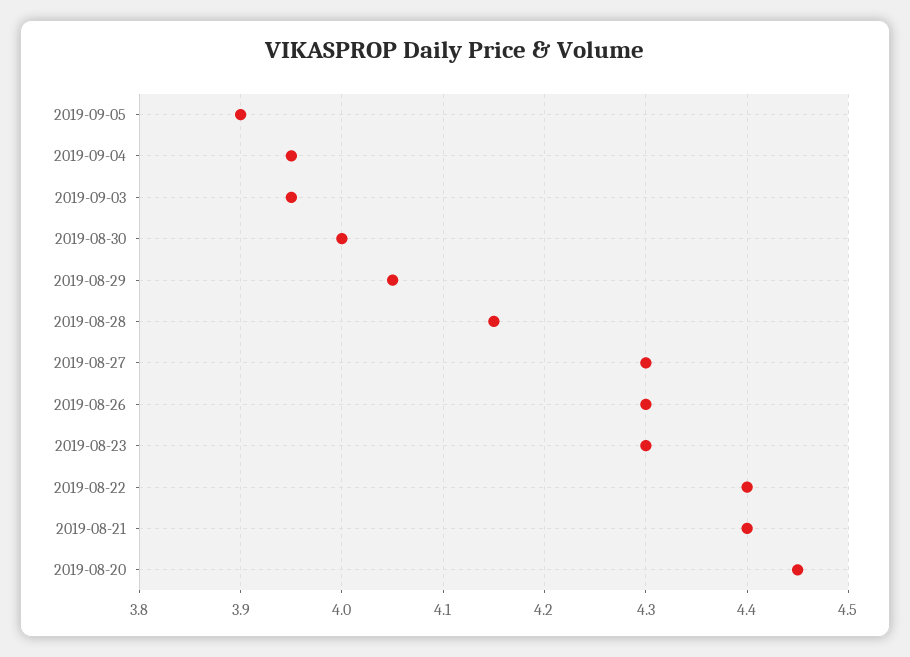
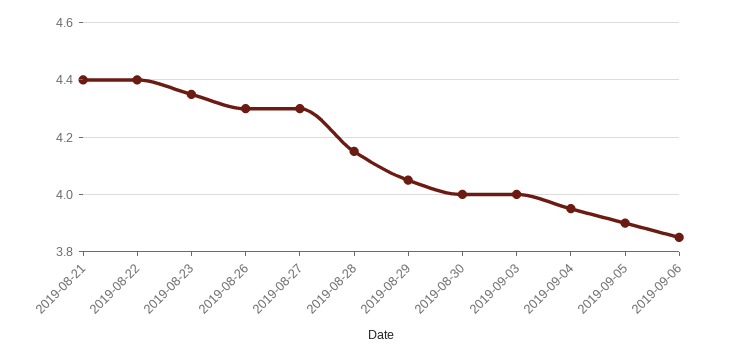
2019-09-03: 3.95 -> 4
2019-08-23: 4.3 -> 4.35
2019-08-20: 4.45 -> none
2019-09-06: none -> 3.85

